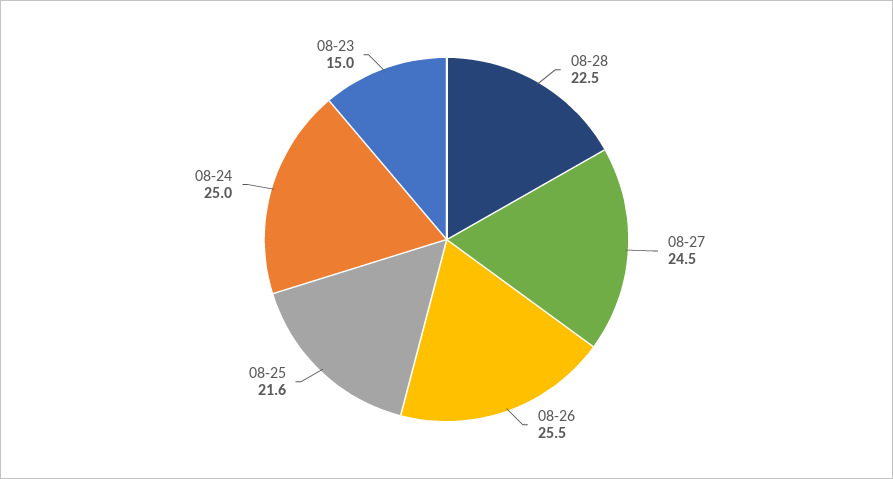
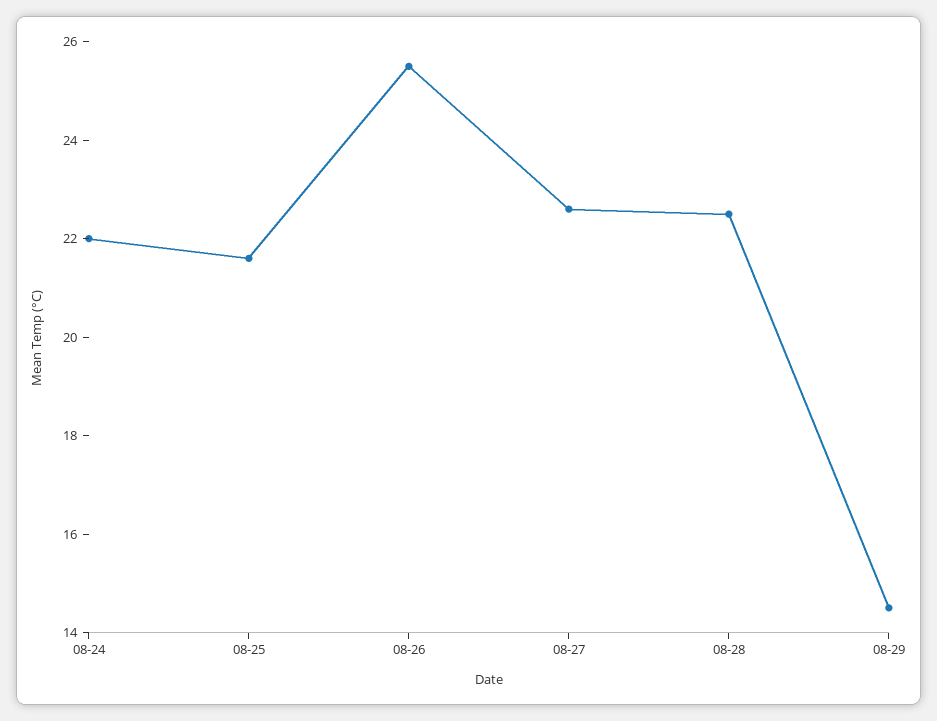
08-27: 24.5 -> 22.5
08-24: 25 -> 22
08-23: 15 -> none
08-29: none -> 14.5

